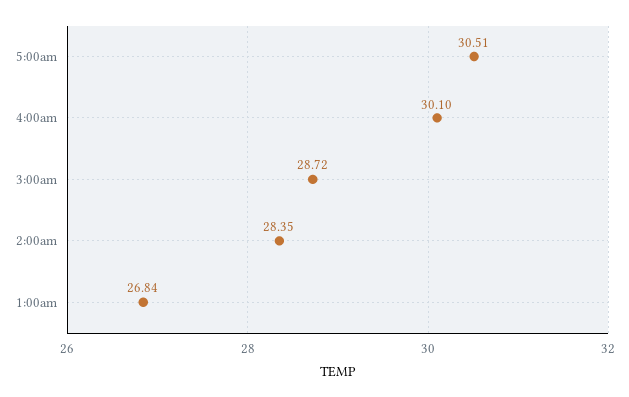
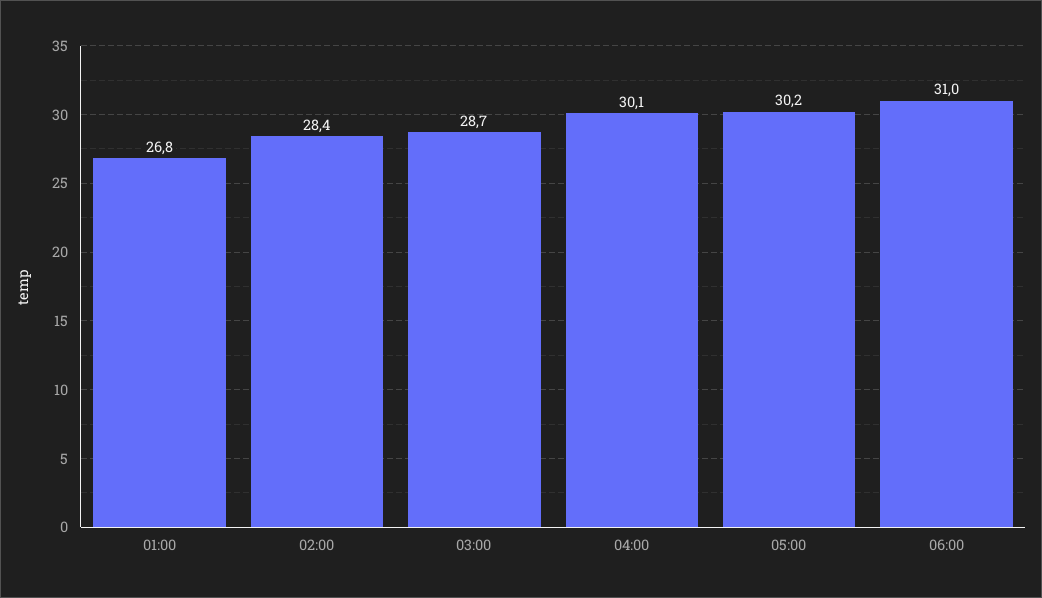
5:00am: 30.51 -> 30.2
06:00: none -> 31

